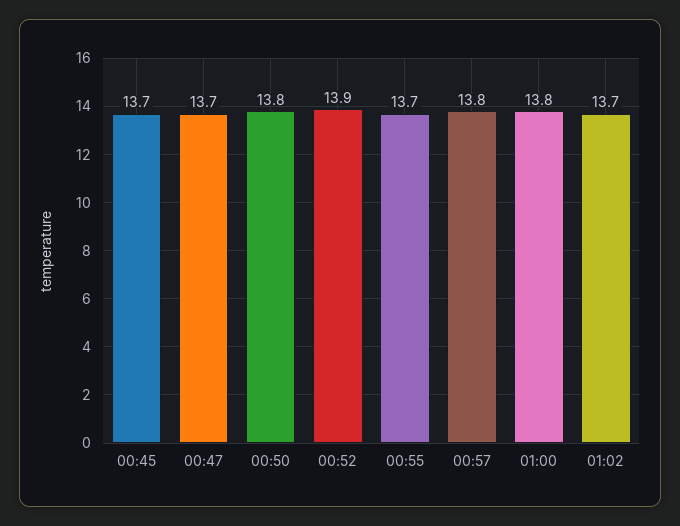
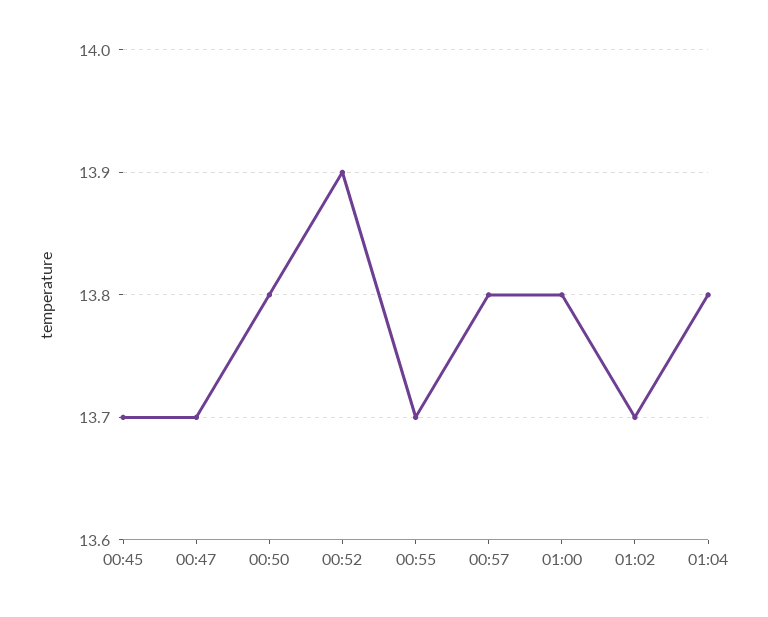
01:04: none -> 13.8

